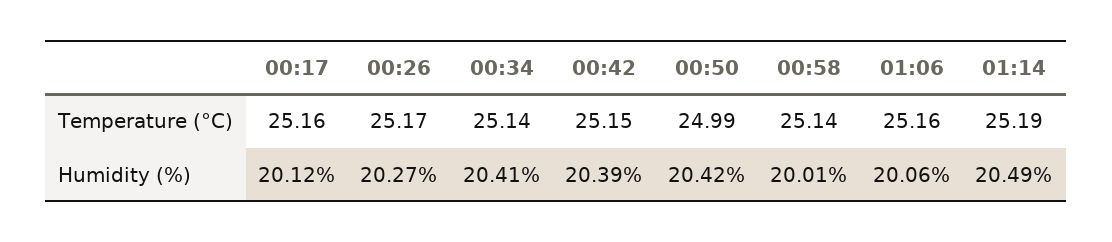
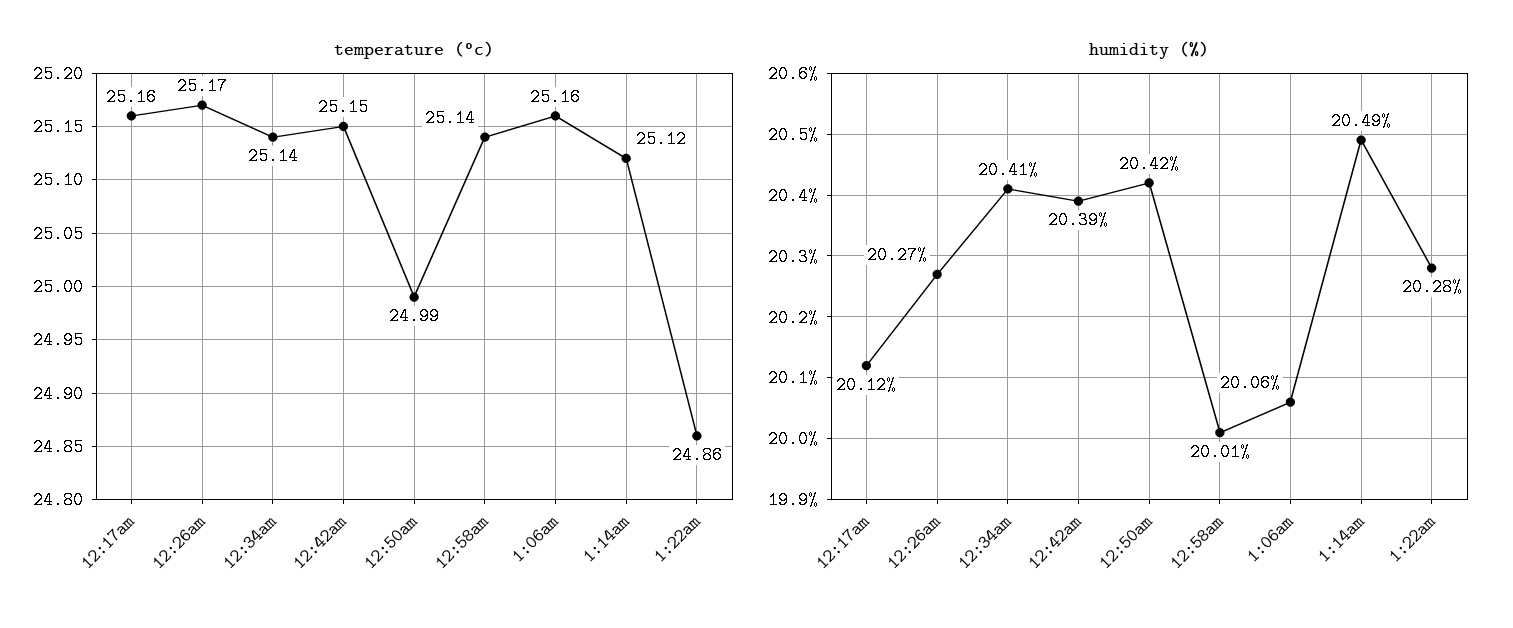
Temperature (°C), 01:14: 25.19 -> 25.12
Temperature (°C), 1:22am: none -> 24.86
Humidity (%), 1:22am: none -> 20.28

